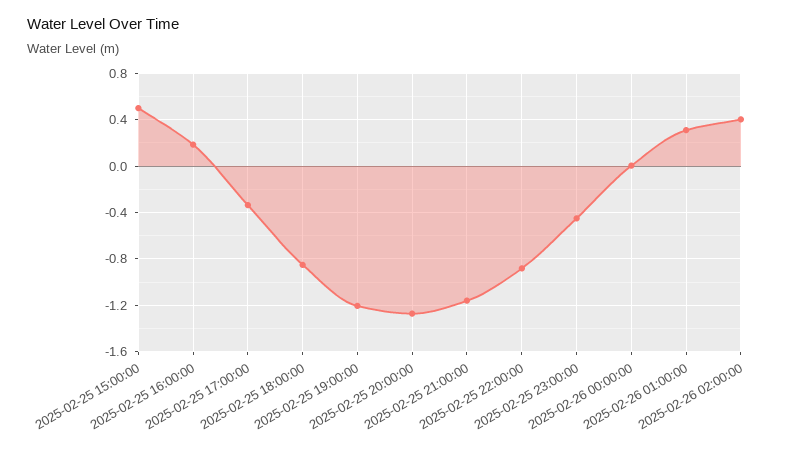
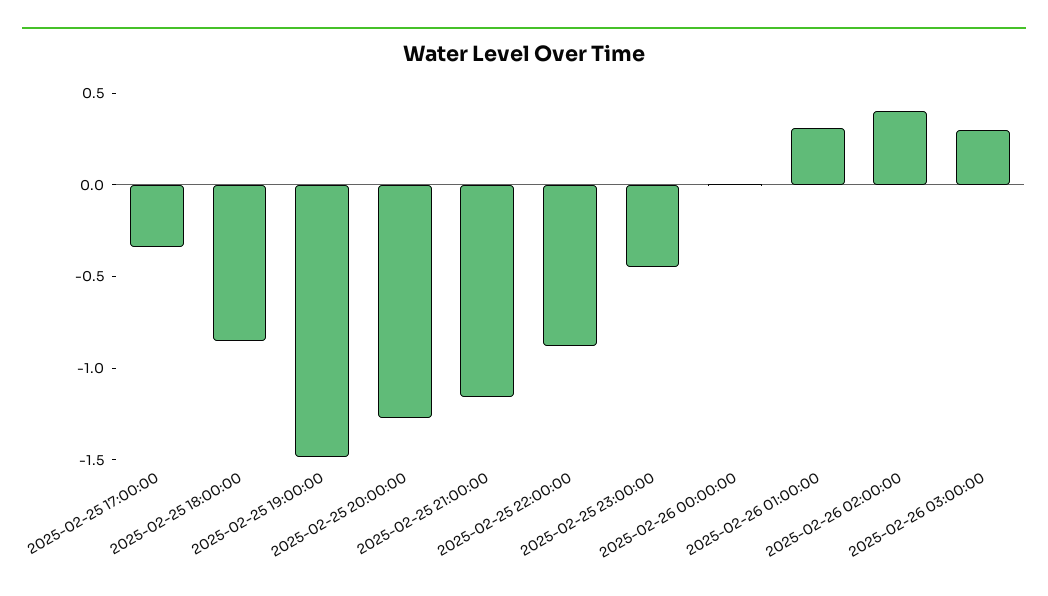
2025-02-25 15:00:00: 0.5 -> none
2025-02-25 16:00:00: 0.2 -> none
2025-02-25 19:00:00: -1.2 -> -1.5
2025-02-26 03:00:00: none -> 0.3

